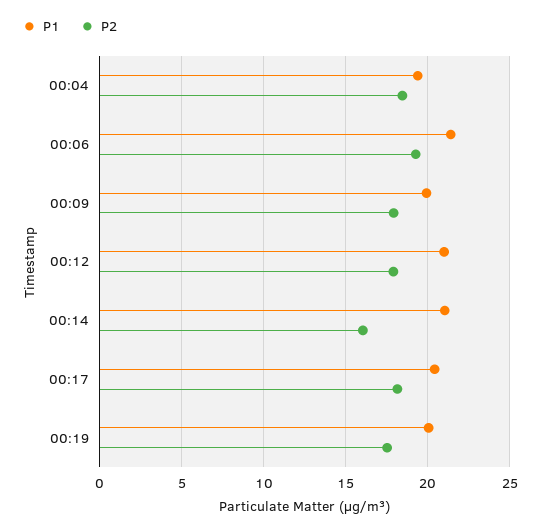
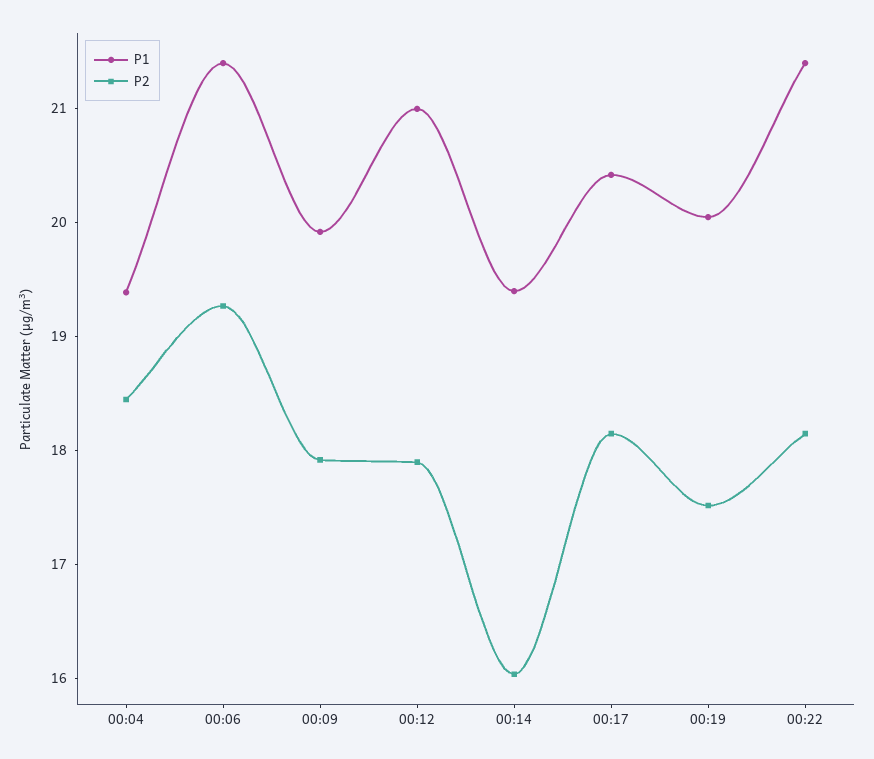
P1, 00:14: 21 -> 19.4
P1, 00:22: none -> 21.4
P2, 00:22: none -> 18.2

